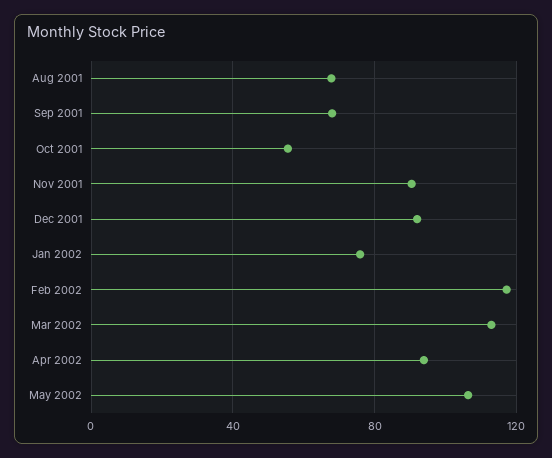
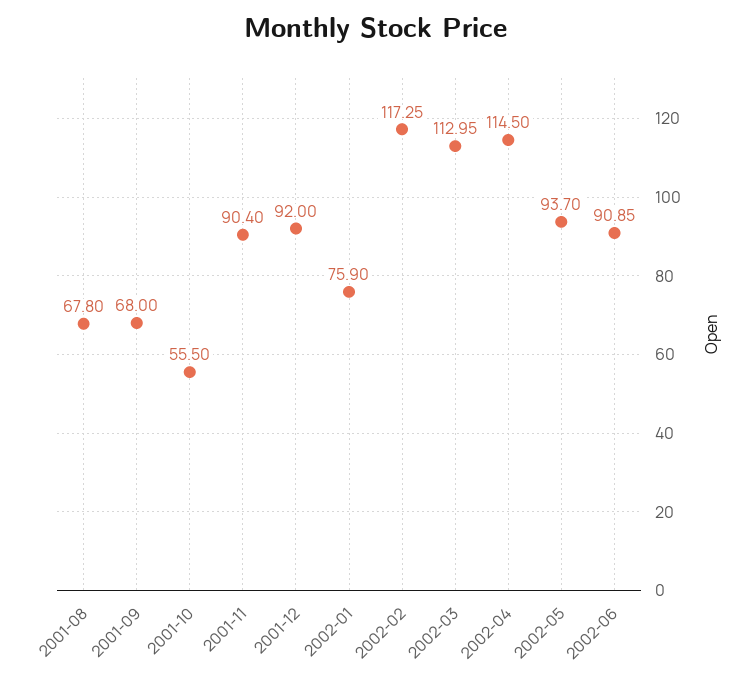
Apr 2002: 95 -> 114.5
May 2002: 105 -> 93.7
2002-06: none -> 90.85

